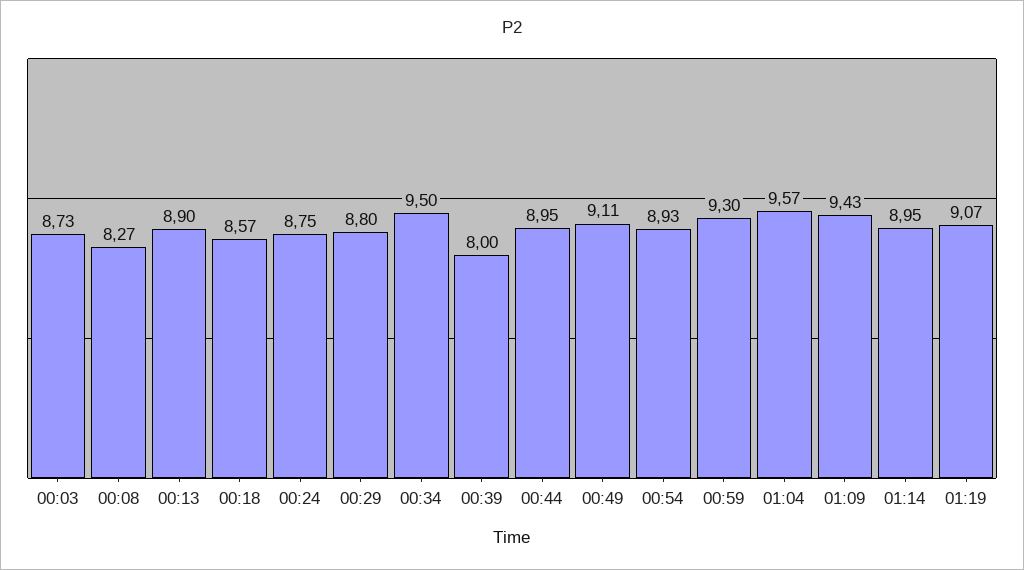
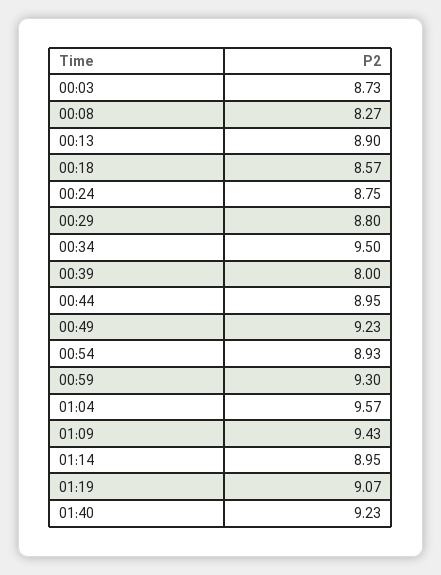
00:49: 9.11 -> 9.23
01:40: none -> 9.23

